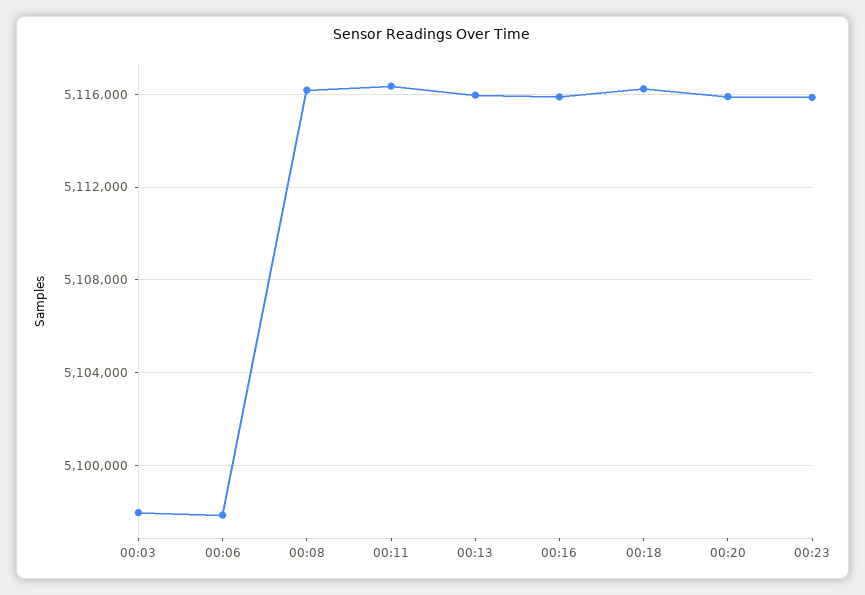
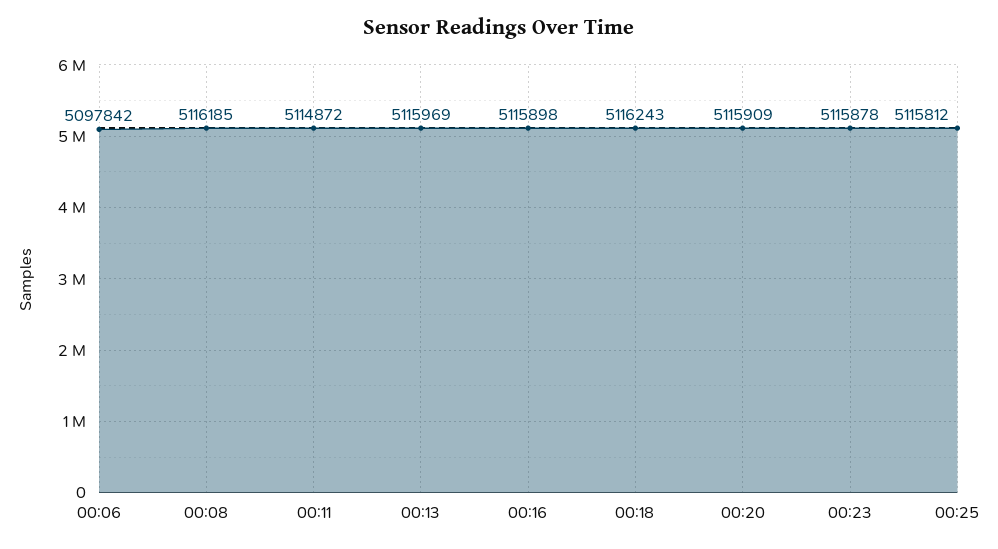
00:03: 5098000 -> none
00:11: 5116500 -> 5114872
00:25: none -> 5115812

